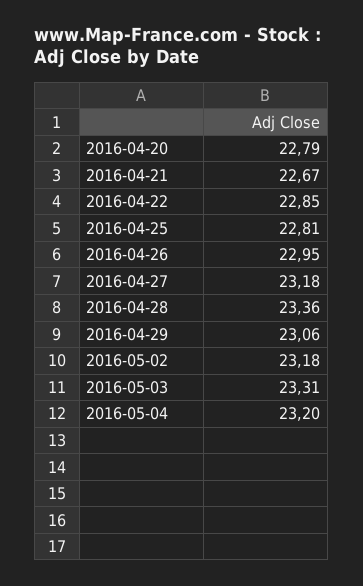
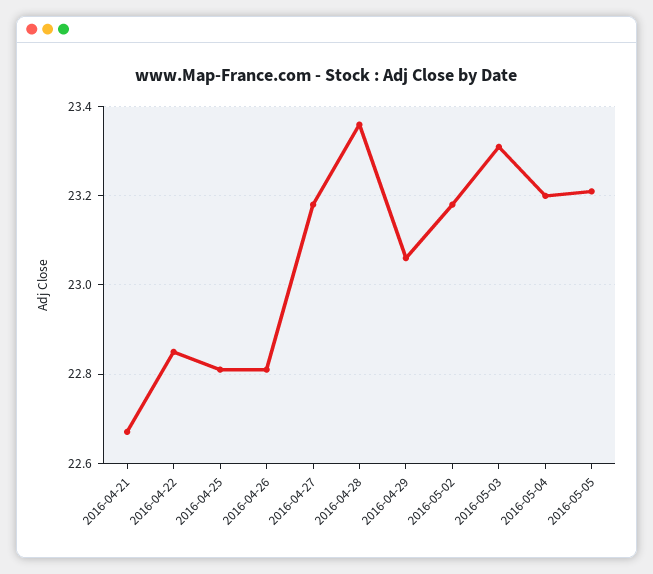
2016-04-20: 22.79 -> none
2016-04-26: 22.95 -> 22.8
2016-05-05: none -> 23.2

